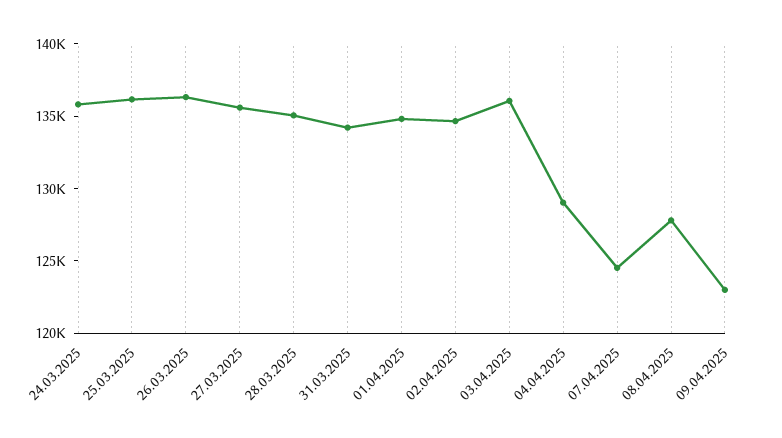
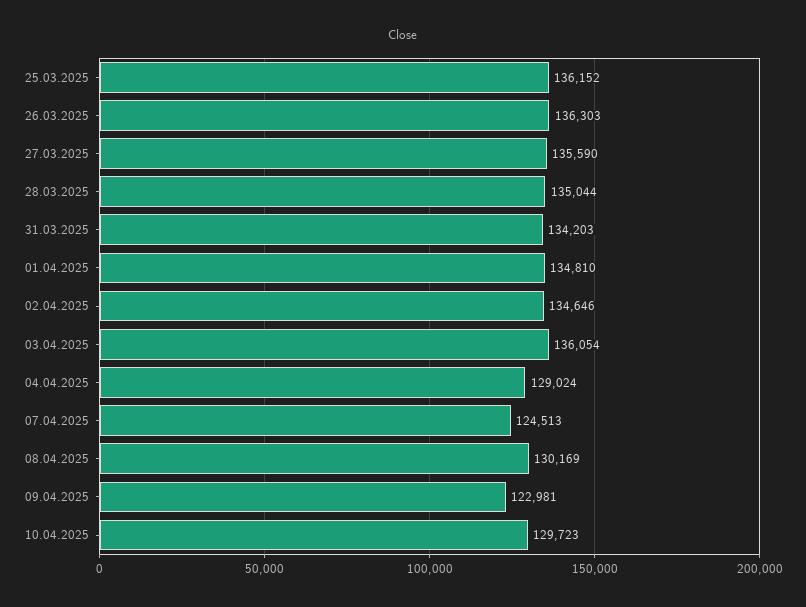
24.03.2025: 136000 -> none
08.04.2025: 128000 -> 130169
10.04.2025: none -> 129723

